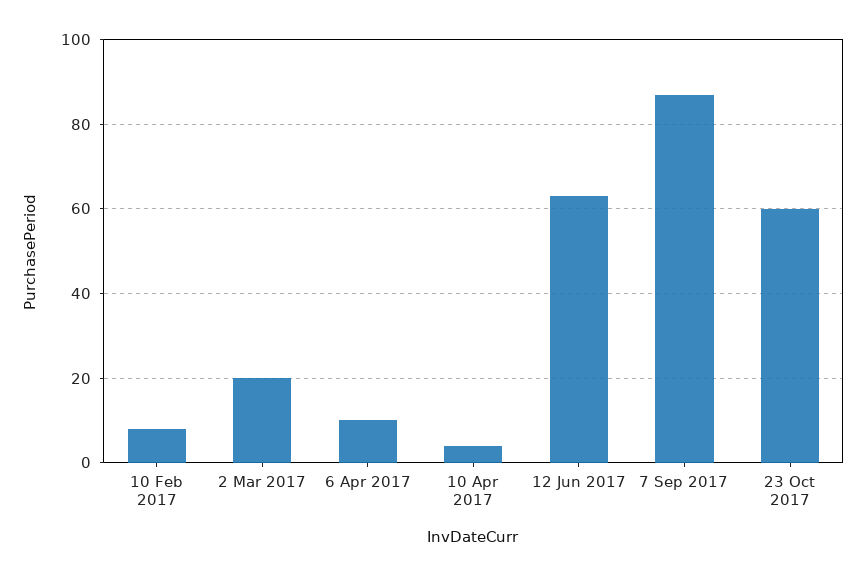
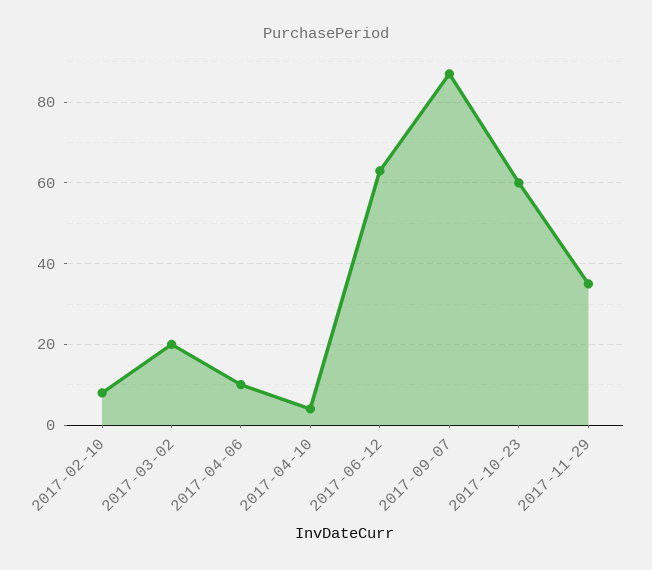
2017-11-29: none -> 35

